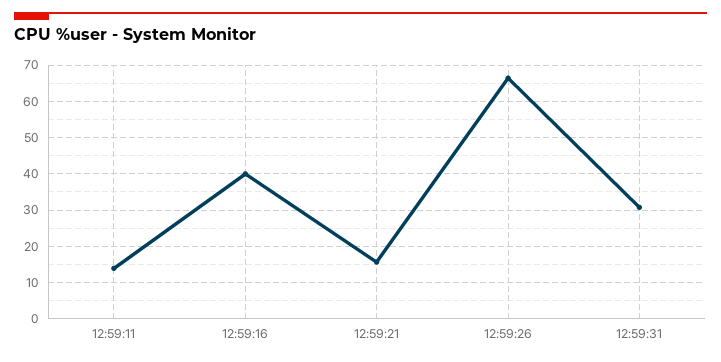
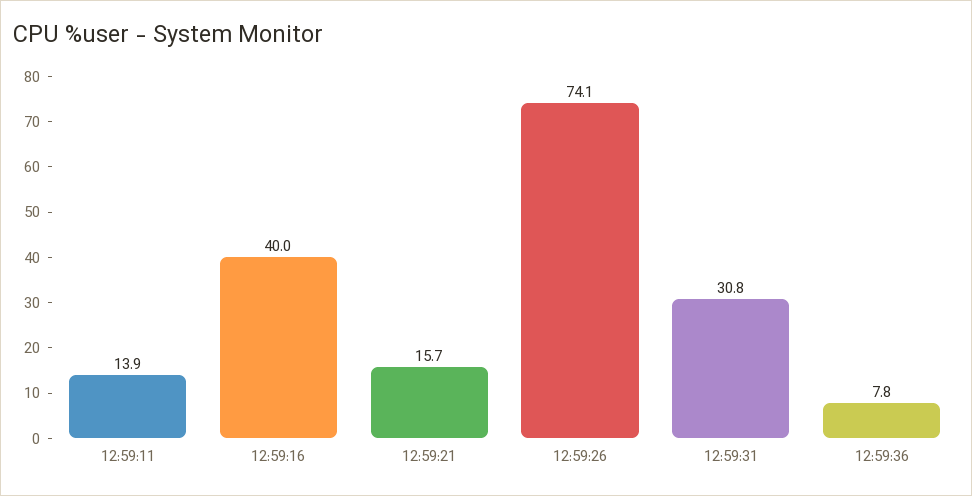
12:59:26: 66 -> 74.1
12:59:36: none -> 7.8

